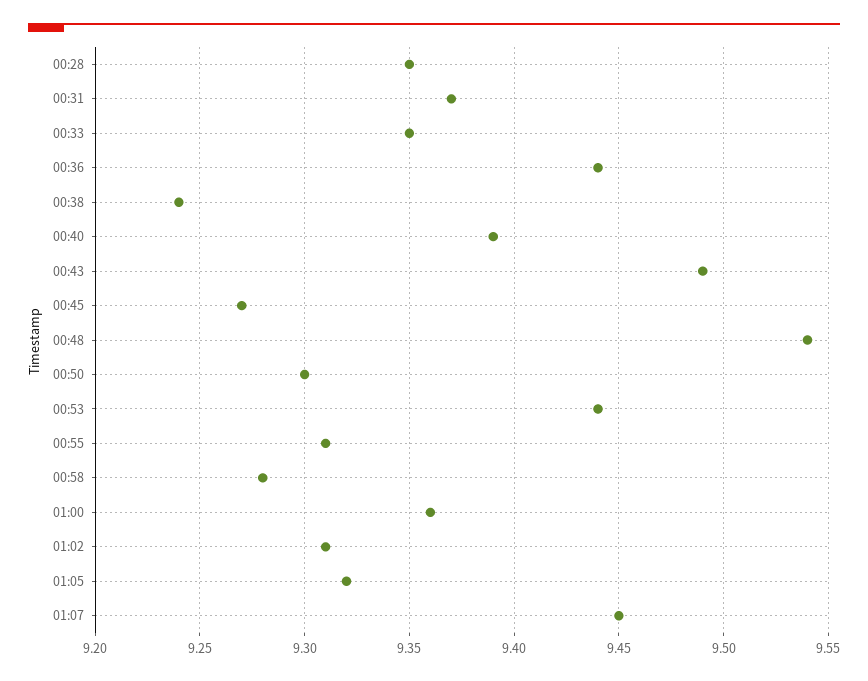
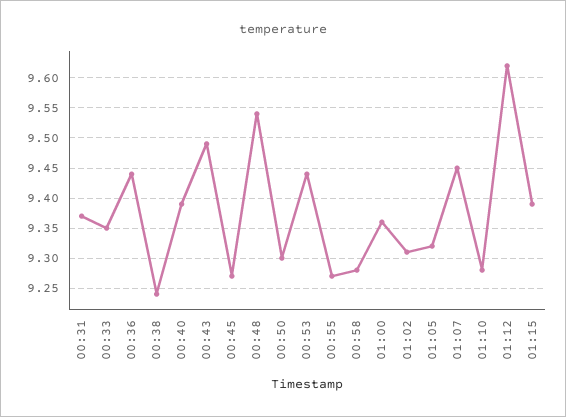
00:28: 9.35 -> none
00:55: 9.31 -> 9.27
01:10: none -> 9.28
01:12: none -> 9.62
01:15: none -> 9.39

